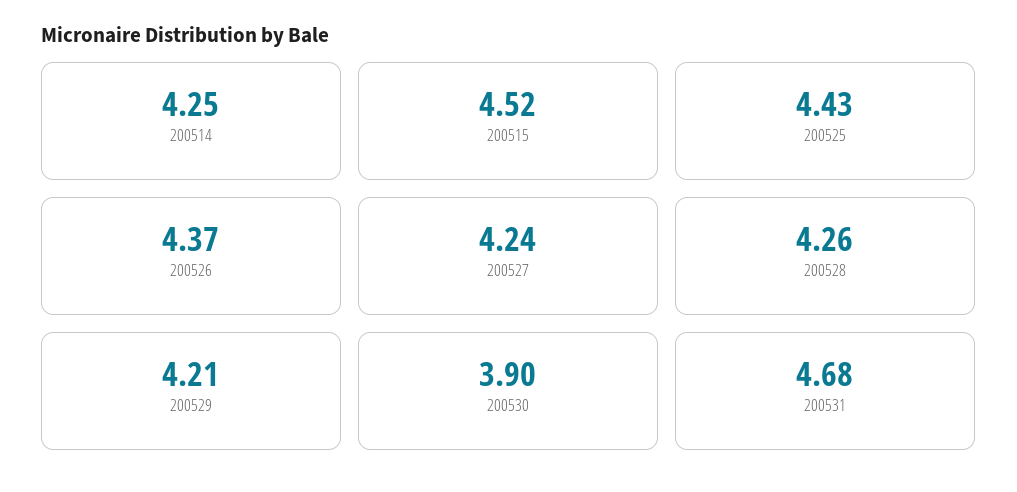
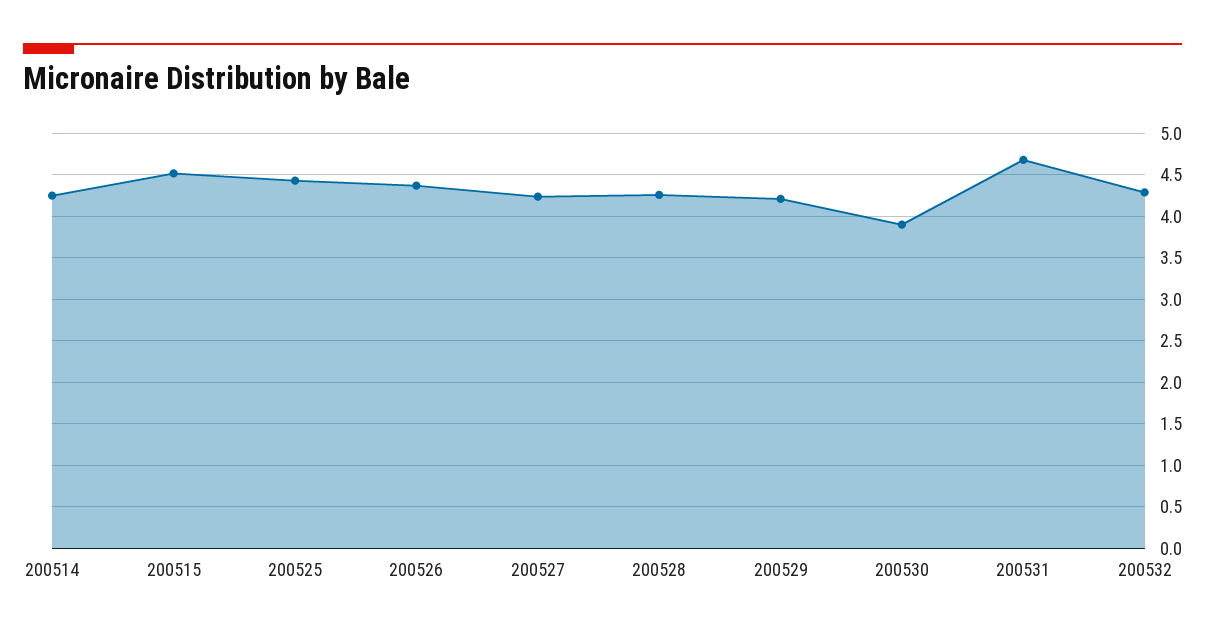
200532: none -> 4.3

